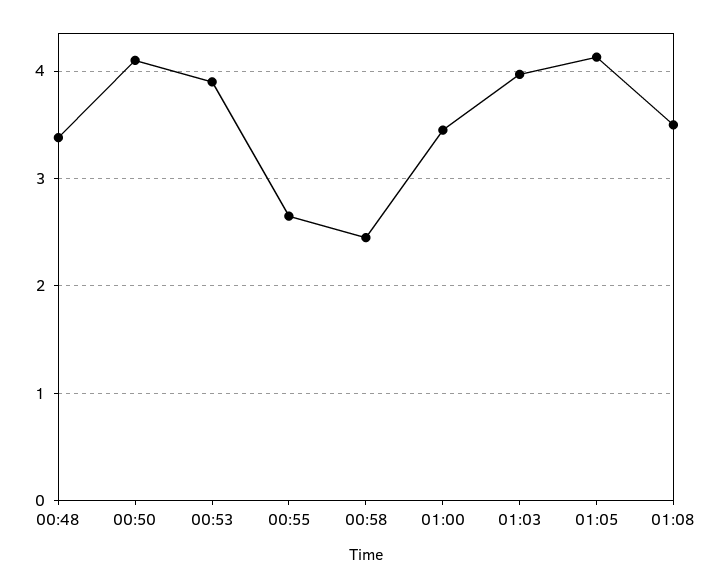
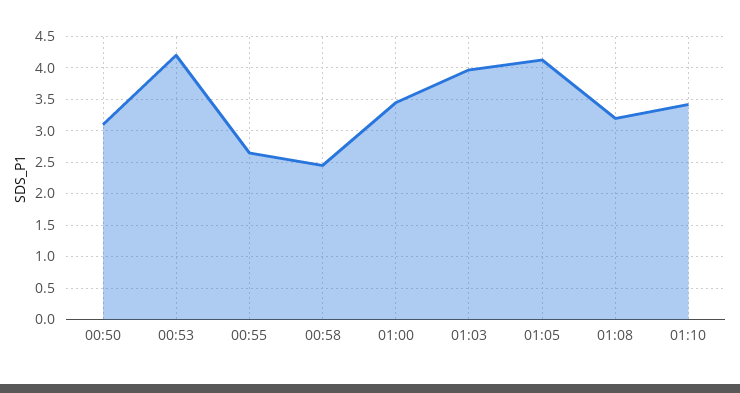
00:48: 3.4 -> none
00:50: 4.1 -> 3.1
00:53: 3.9 -> 4.2
01:08: 3.5 -> 3.2
01:10: none -> 3.4

